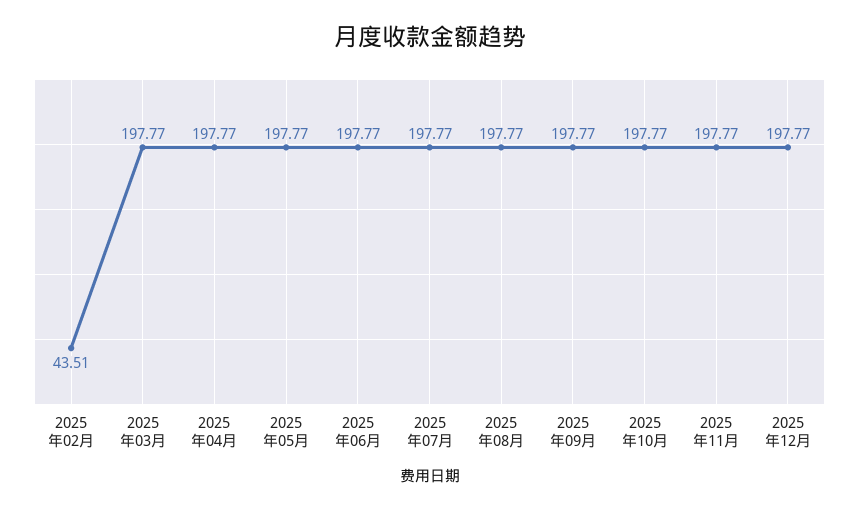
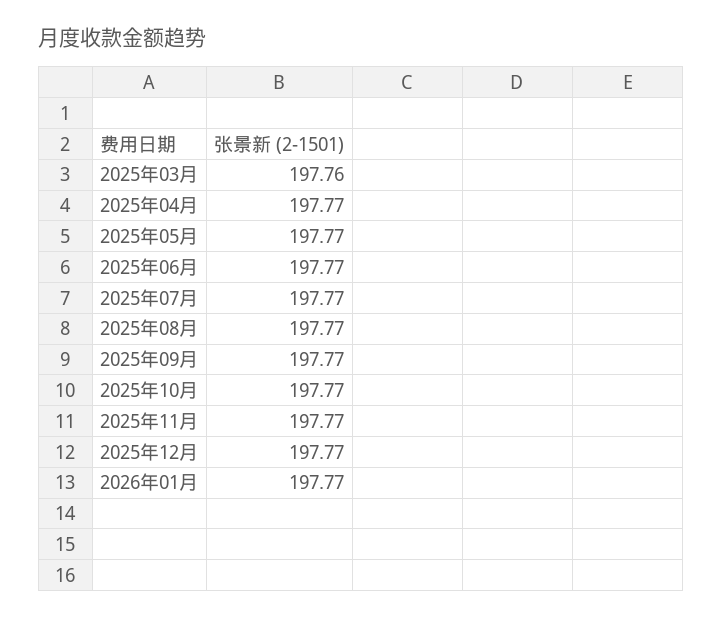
2025年02月: 43.51 -> none
2025年03月: 197.77 -> 197.76
2026年01月: none -> 197.77

